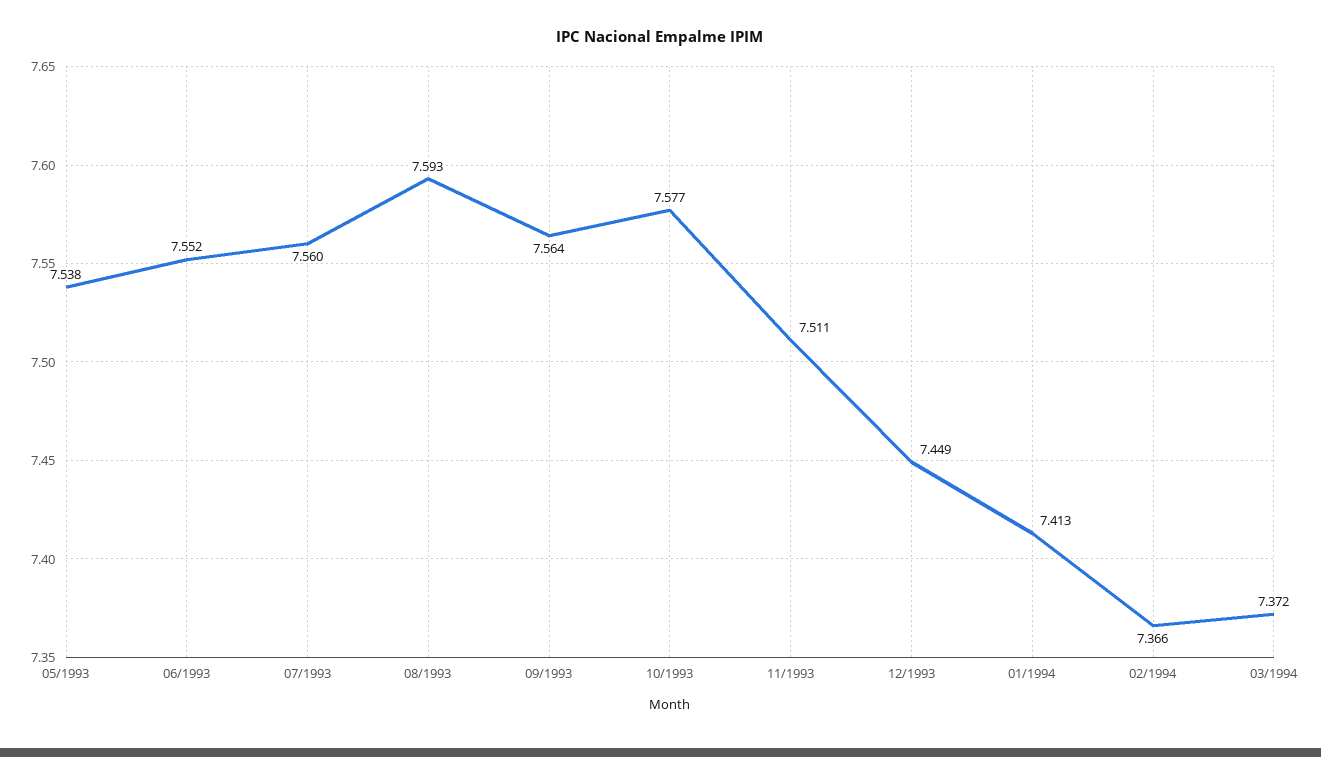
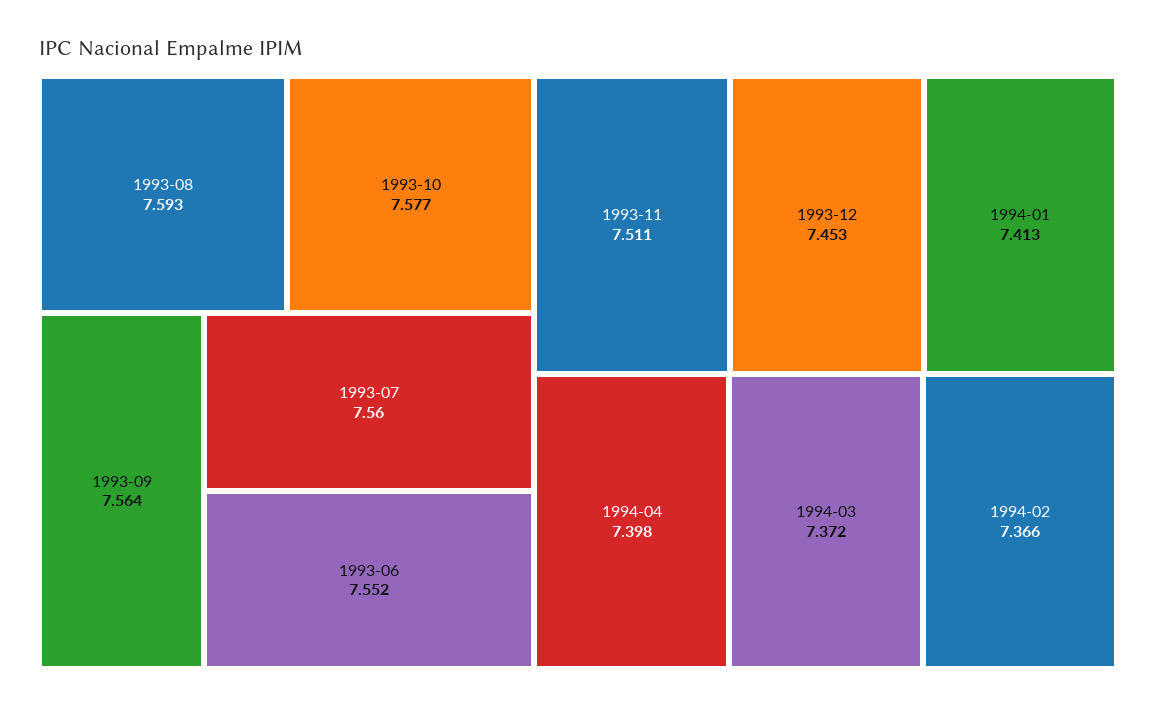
05/1993: 7.538 -> none
12/1993: 7.449 -> 7.453
1994-04: none -> 7.398

